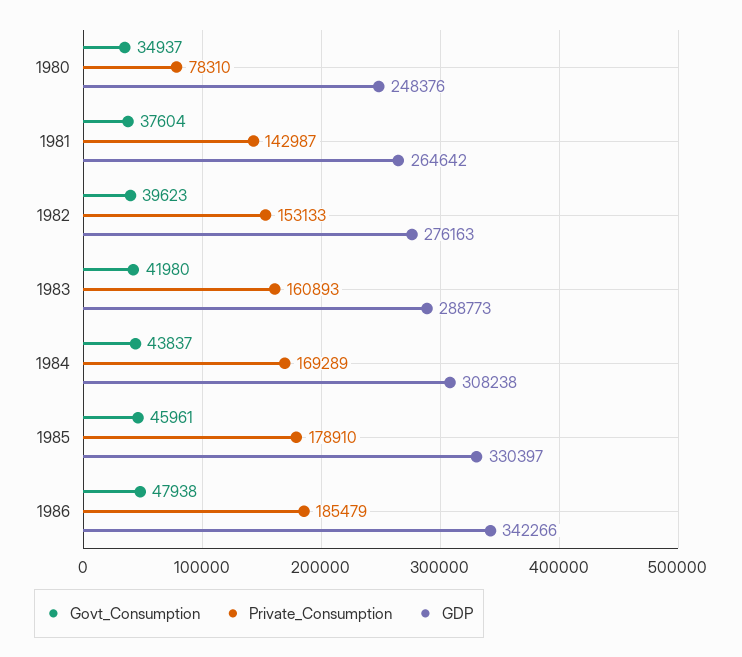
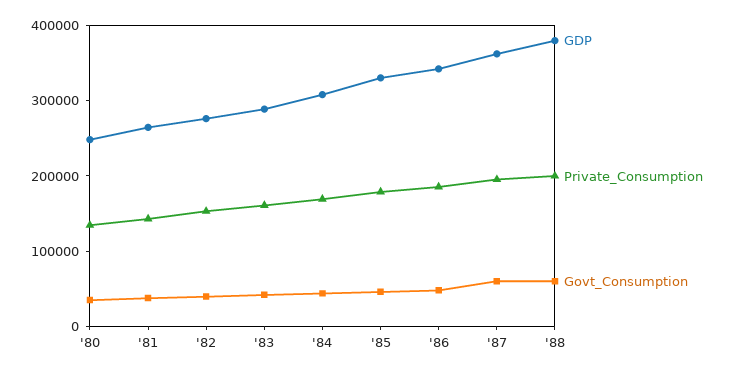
Private_Consumption, 1980: 78310 -> 140000
GDP, '87: none -> 360000
Private_Consumption, '87: none -> 200000
Govt_Consumption, '87: none -> 60000
GDP, '88: none -> 380000
Private_Consumption, '88: none -> 200000
Govt_Consumption, '88: none -> 60000

